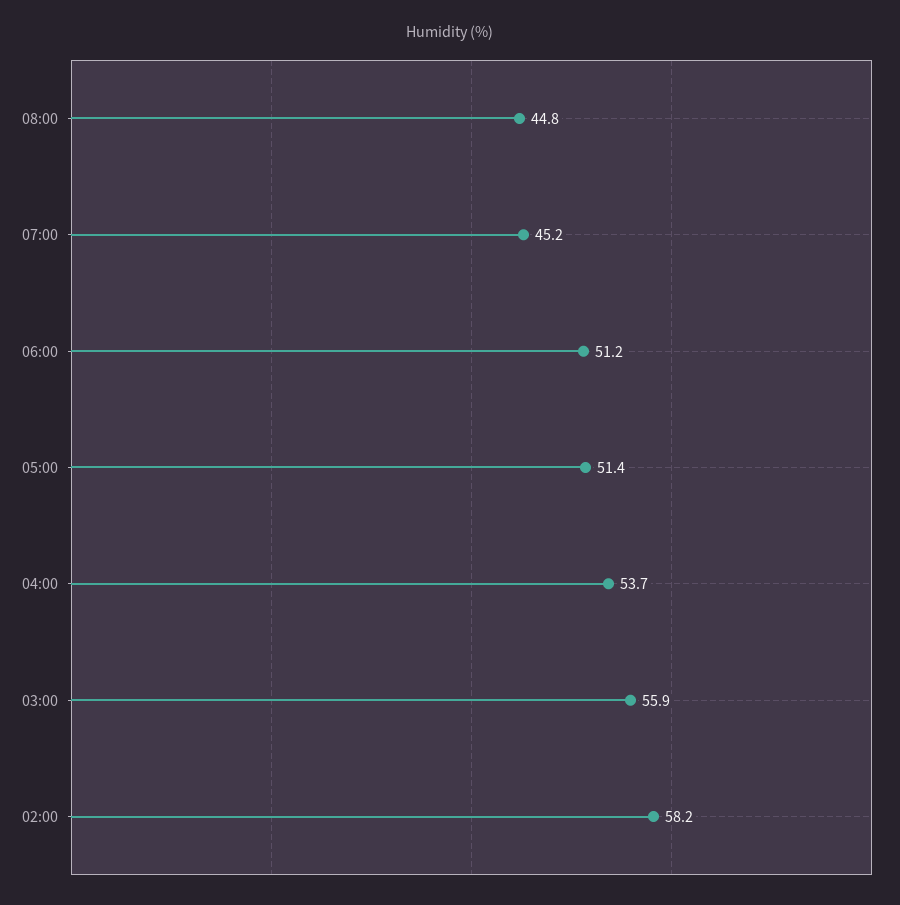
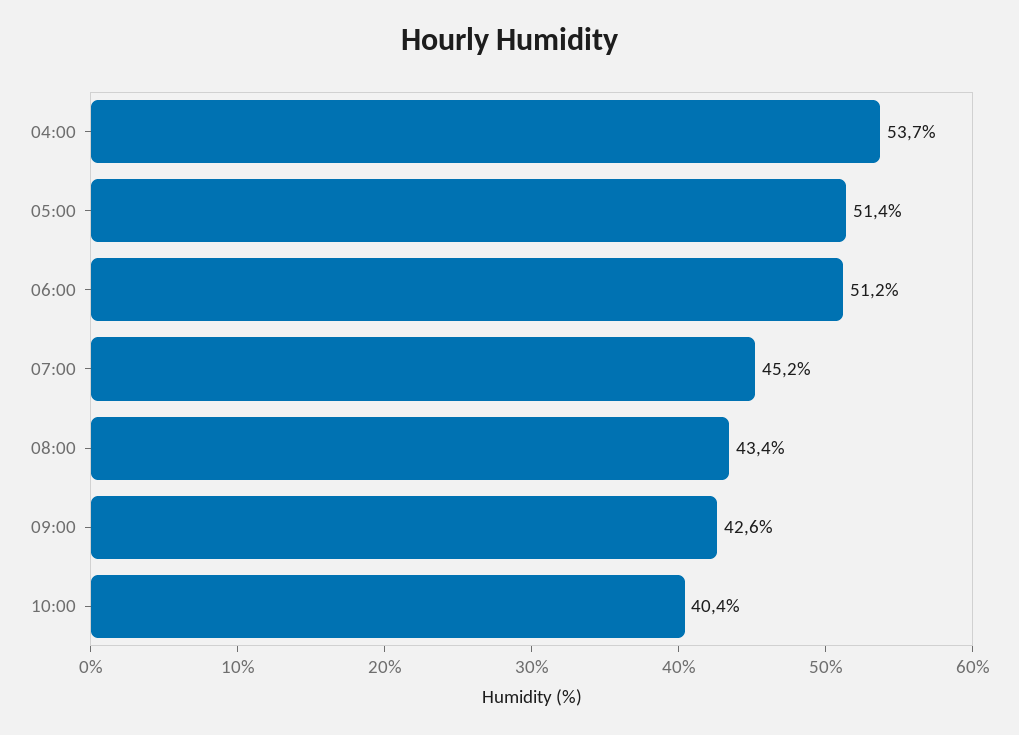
08:00: 44.8 -> 43.4
03:00: 55.9 -> none
02:00: 58.2 -> none
09:00: none -> 42.6
10:00: none -> 40.4

